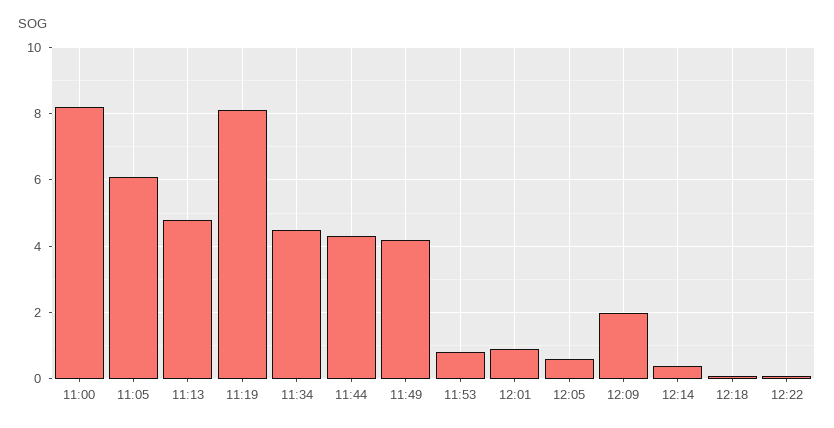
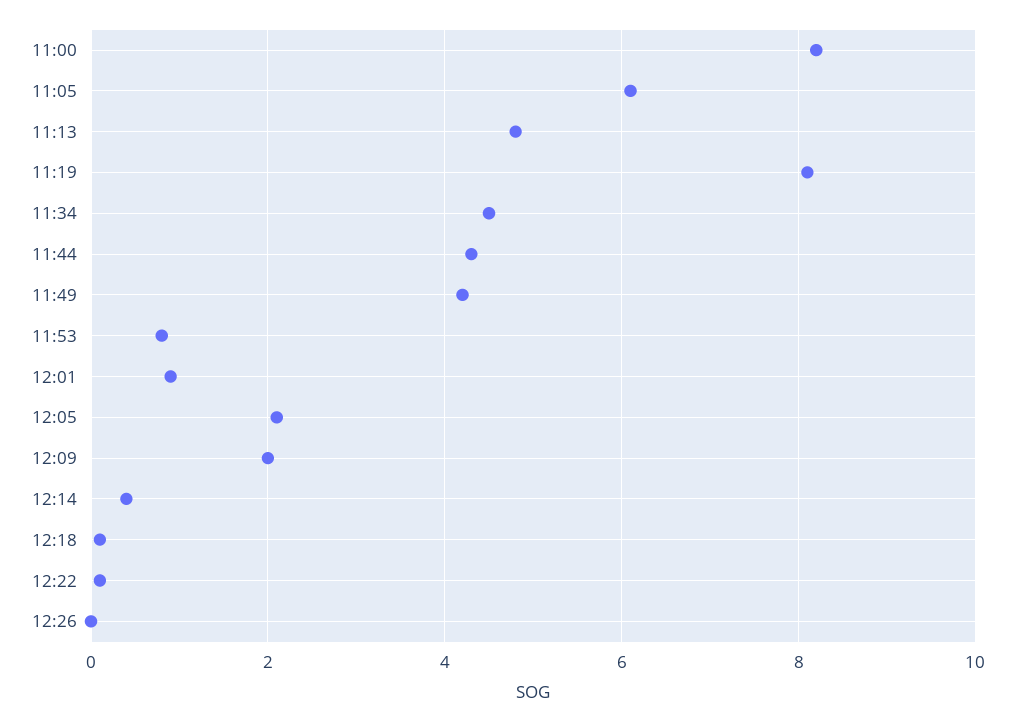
12:05: 0.5 -> 2
12:26: none -> 0

